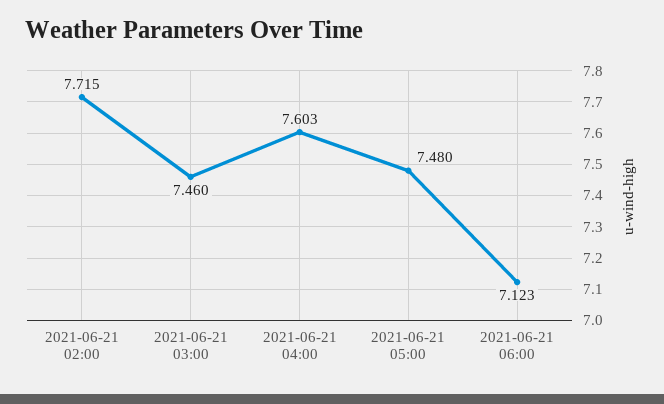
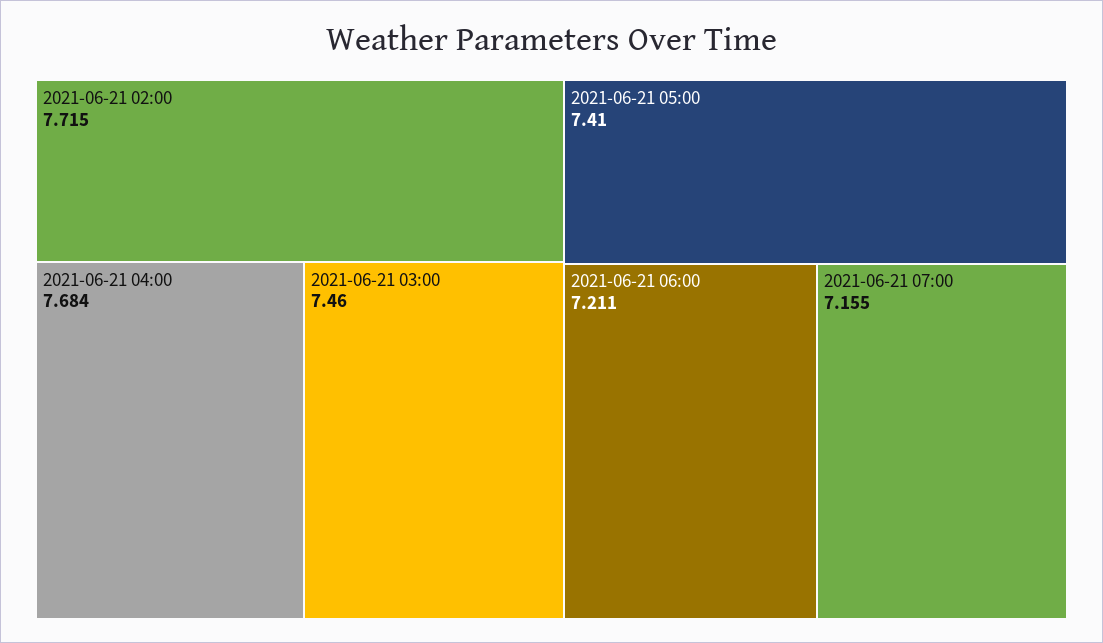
2021-06-21 04:00: 7.603 -> 7.684
2021-06-21 05:00: 7.48 -> 7.41
2021-06-21 06:00: 7.123 -> 7.211
2021-06-21 07:00: none -> 7.155

